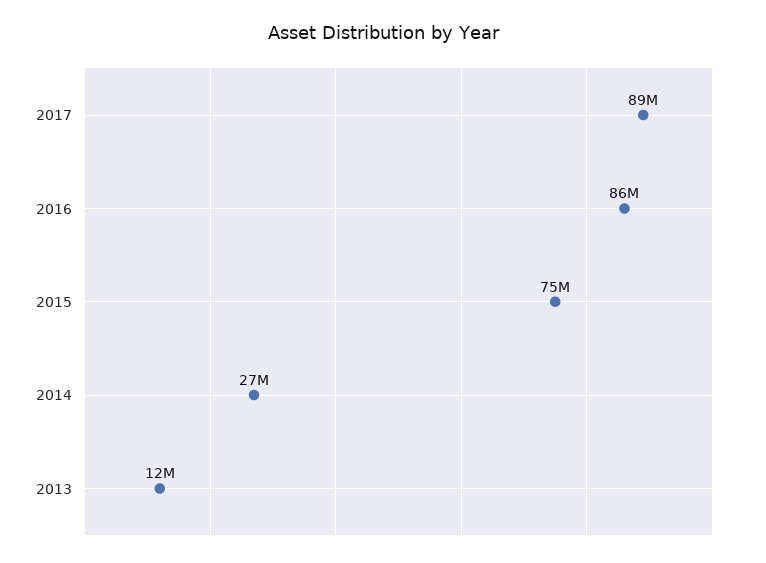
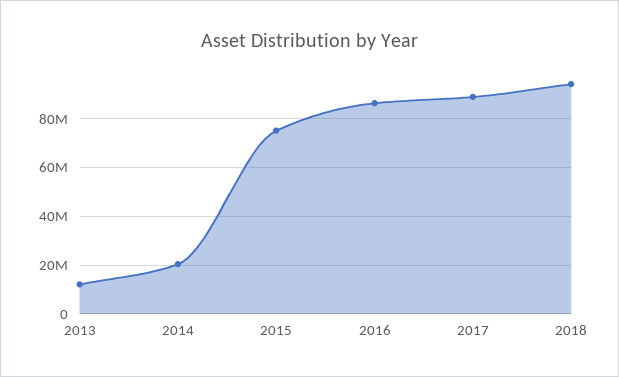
2014: 27000000 -> 20000000
2018: none -> 95000000

